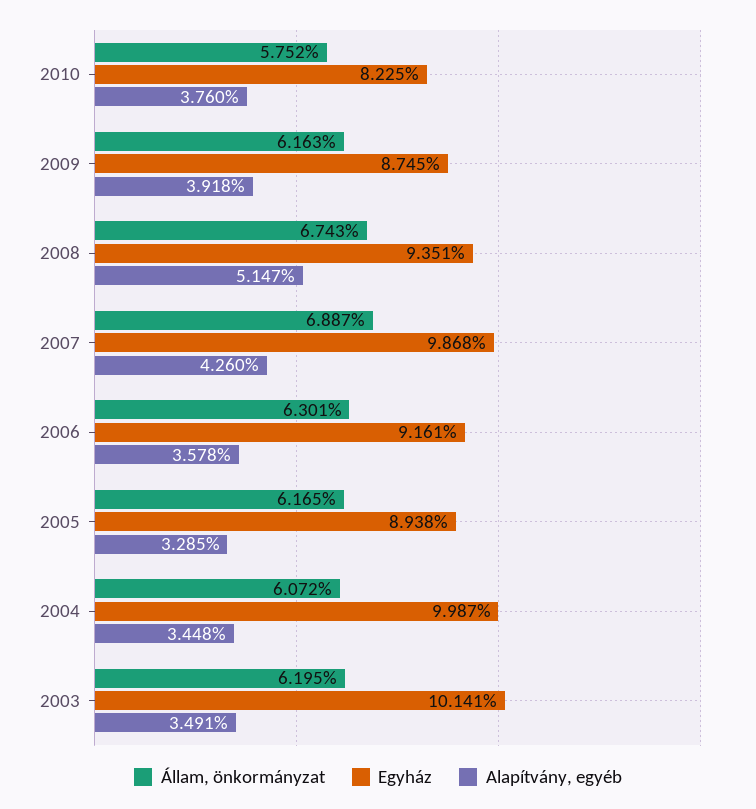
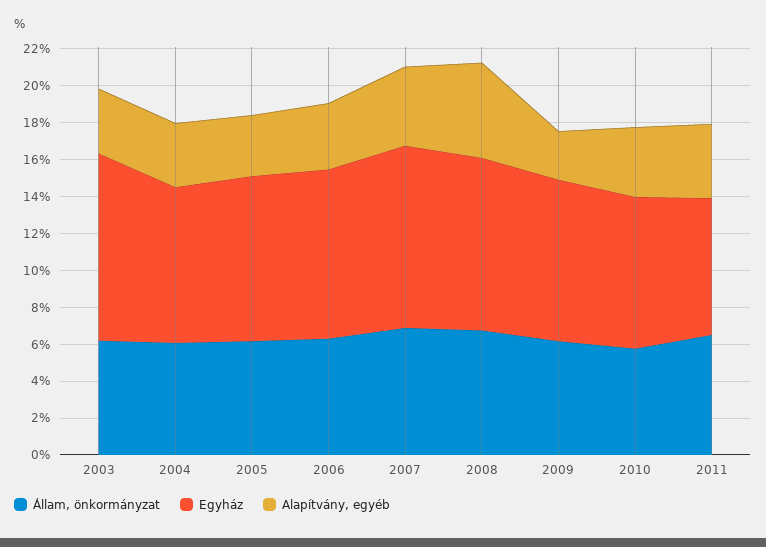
Alapítvány, egyéb, 2009: 3.918 -> 2.5
Egyház, 2004: 9.987 -> 8.5
Állam, önkormányzat, 2011: none -> 6.5
Egyház, 2011: none -> 7.5
Alapítvány, egyéb, 2011: none -> 4

